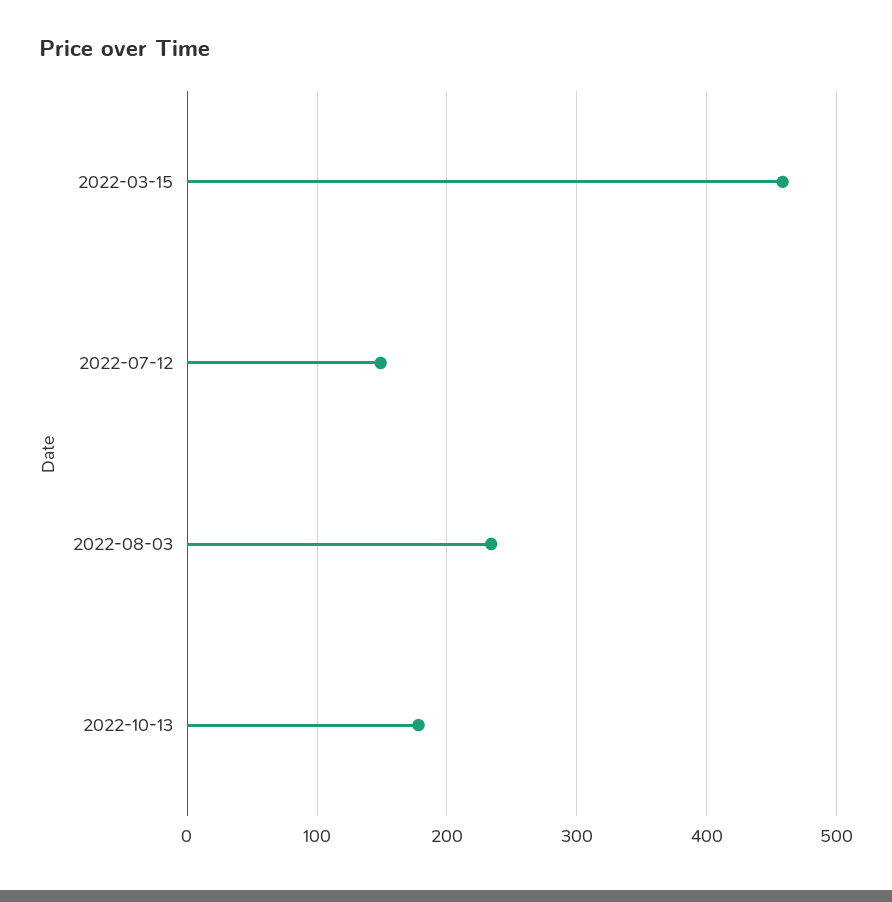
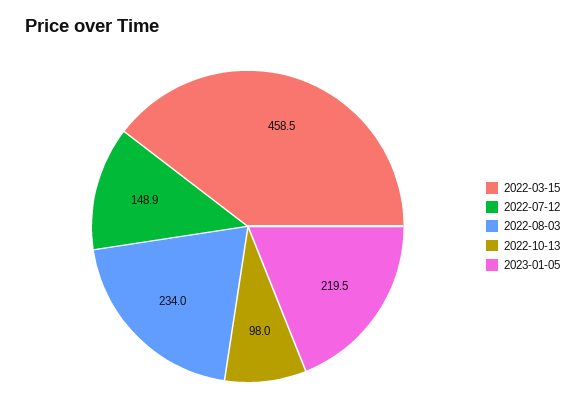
2022-10-13: 180 -> 98
2023-01-05: none -> 219.5

